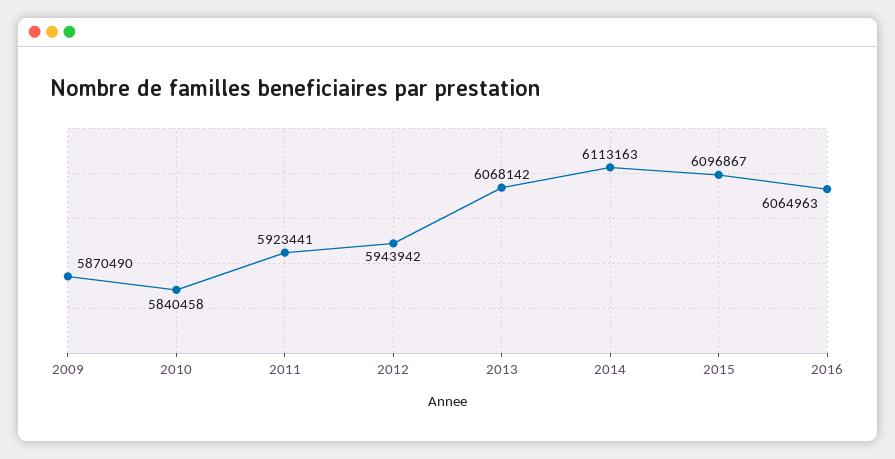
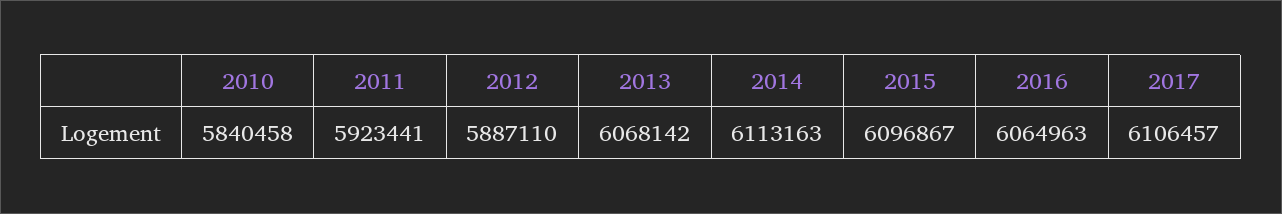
2009: 5870490 -> none
2012: 5943942 -> 5887110
2017: none -> 6106457

